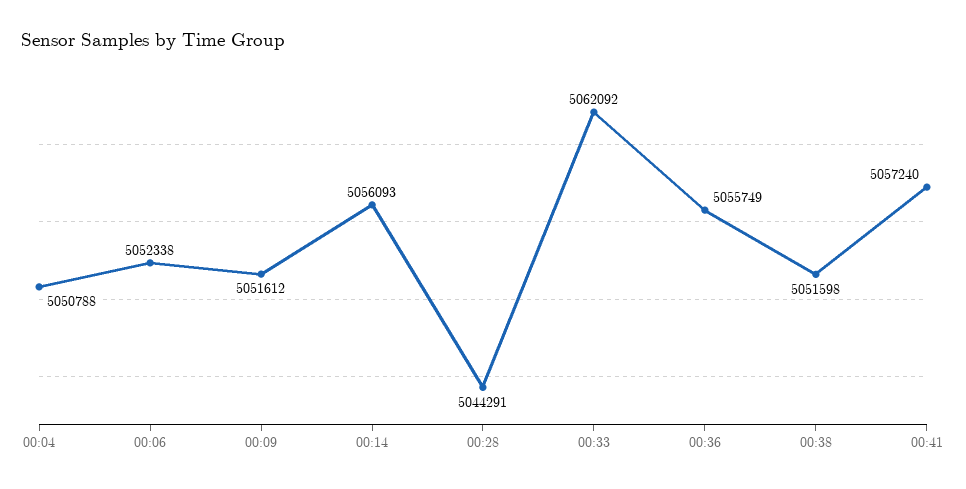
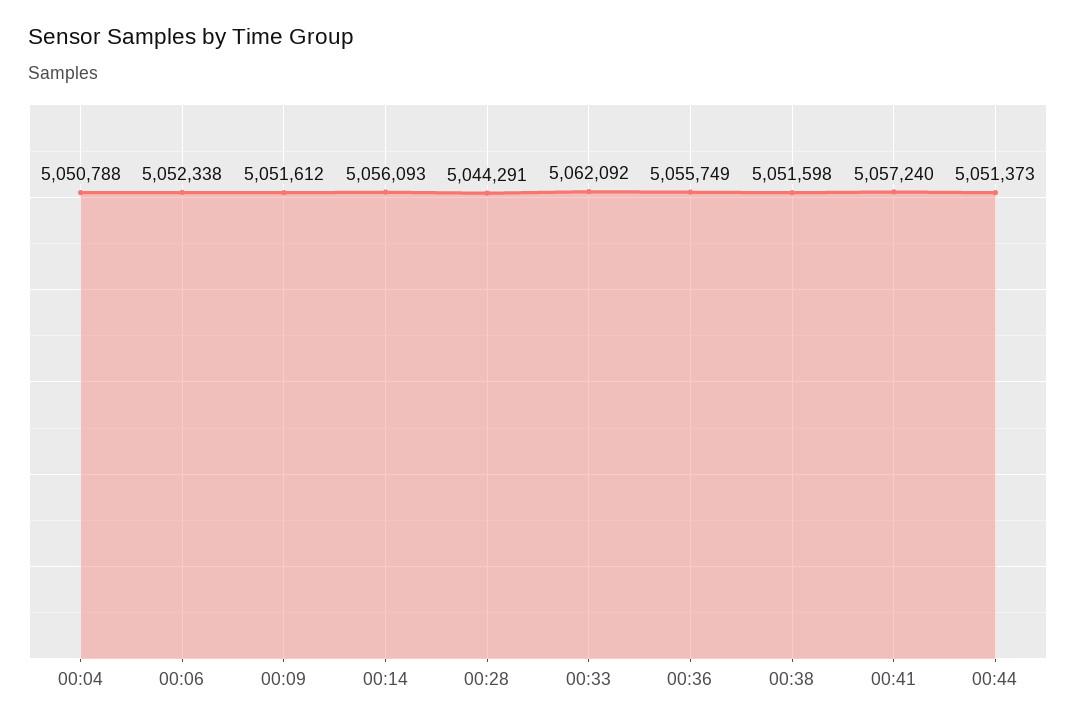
00:44: none -> 5051373

